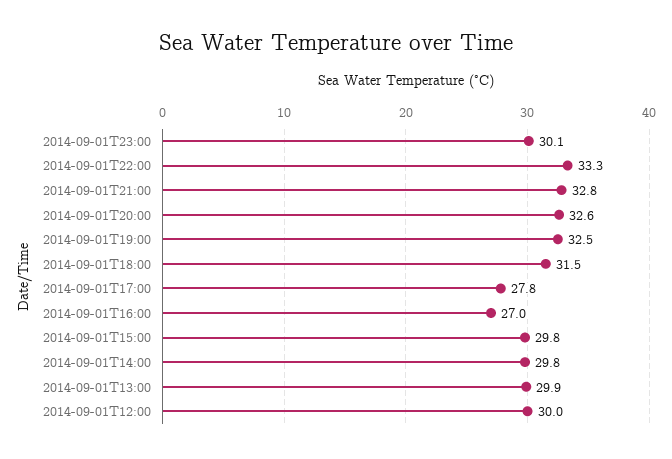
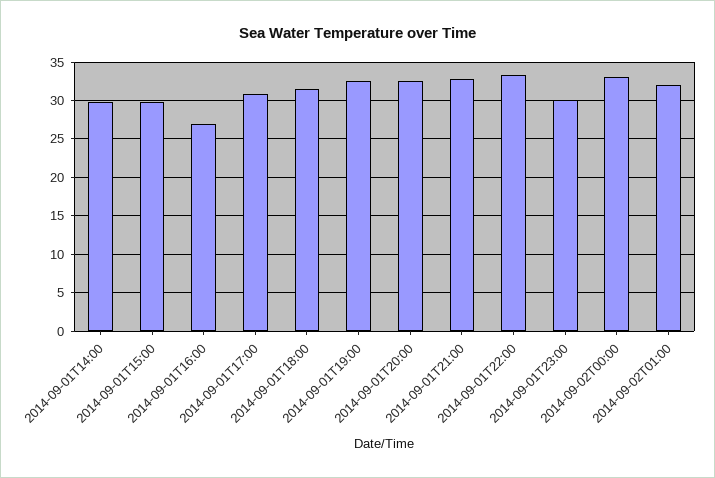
2014-09-01T17:00: 27.8 -> 31
2014-09-01T13:00: 29.9 -> none
2014-09-01T12:00: 30 -> none
2014-09-02T00:00: none -> 33
2014-09-02T01:00: none -> 32

